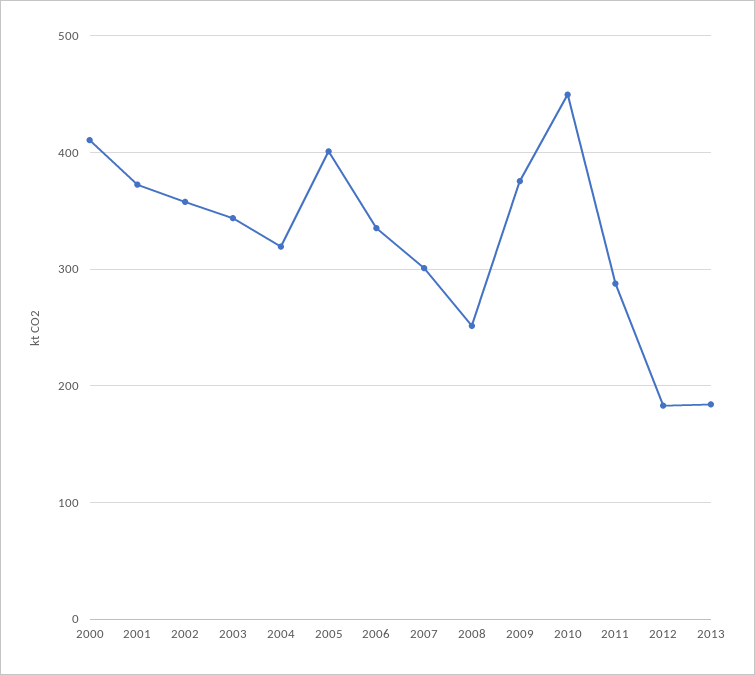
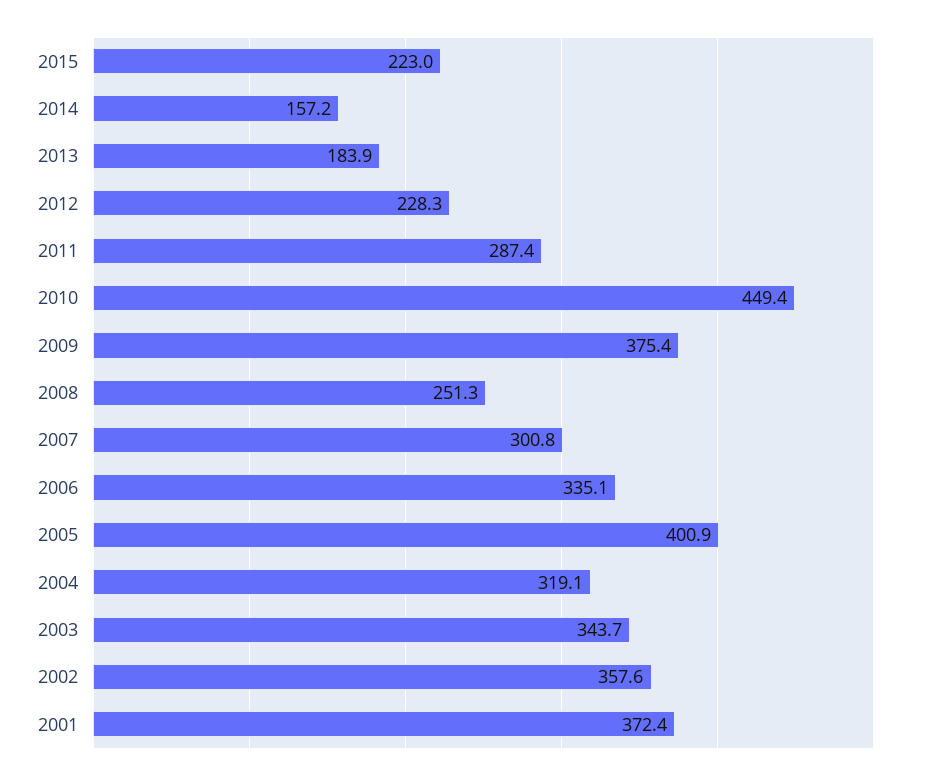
2000: 410 -> none
2012: 180 -> 228.3
2015: none -> 223
2014: none -> 157.2

